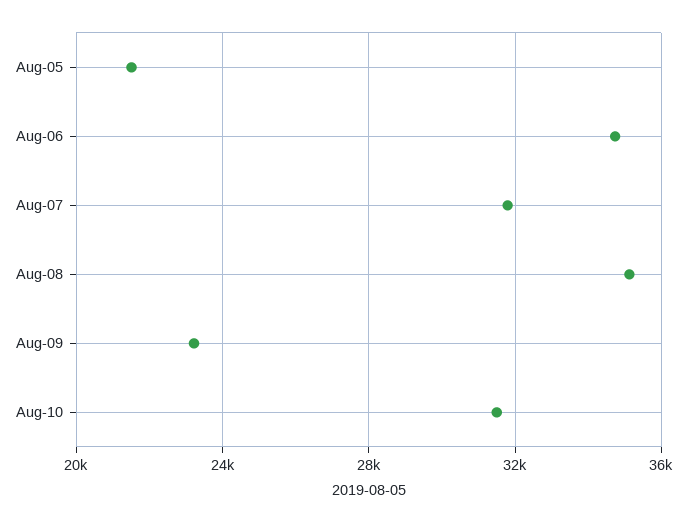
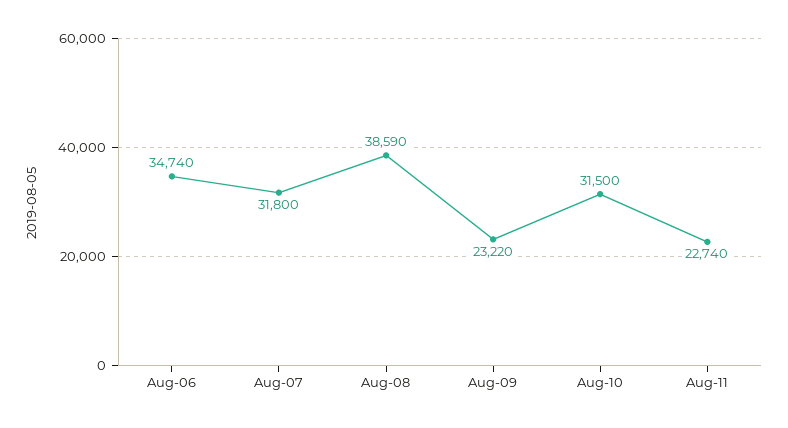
Aug-05: 21500 -> none
Aug-08: 35000 -> 38590
Aug-11: none -> 22740

